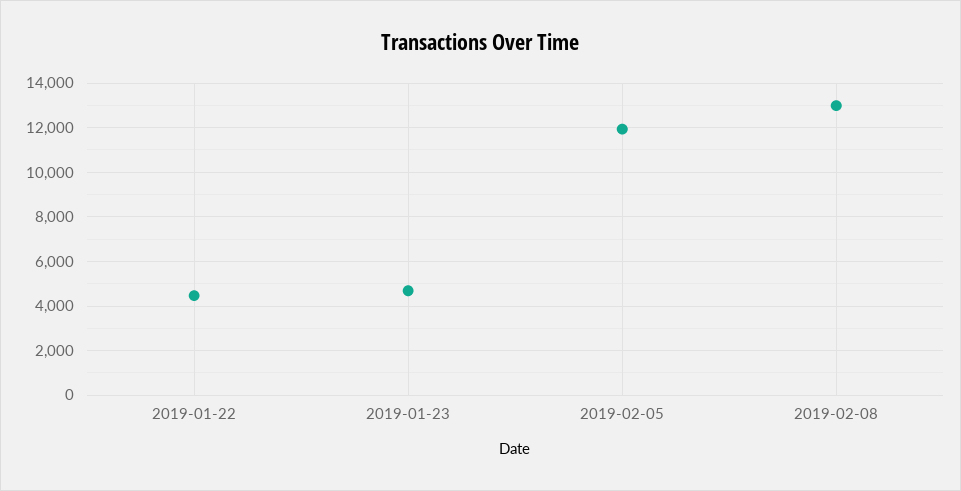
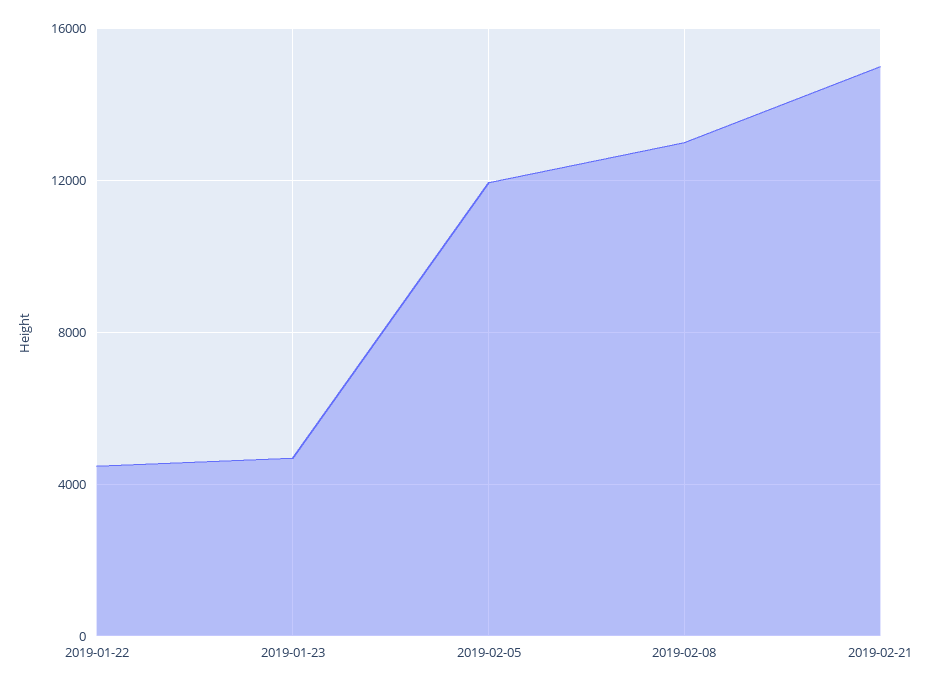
2019-02-21: none -> 15000

